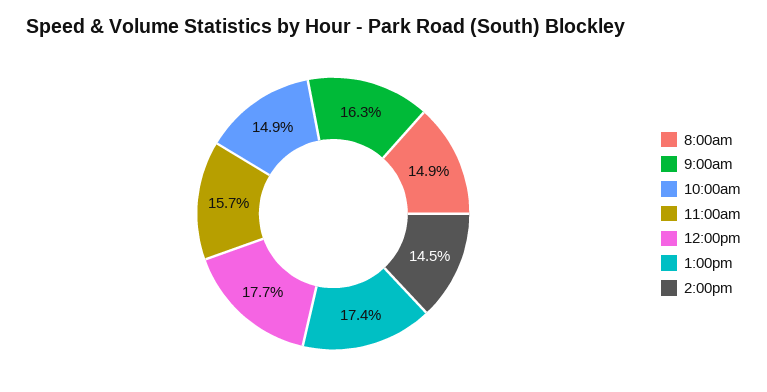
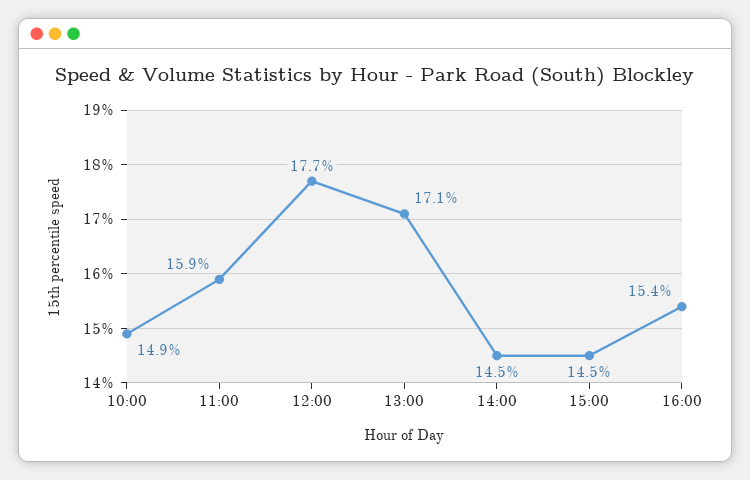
8:00am: 14.9 -> none
9:00am: 16.3 -> none
11:00am: 15.7 -> 15.9
1:00pm: 17.4 -> 17.1
15:00: none -> 14.5
16:00: none -> 15.4

